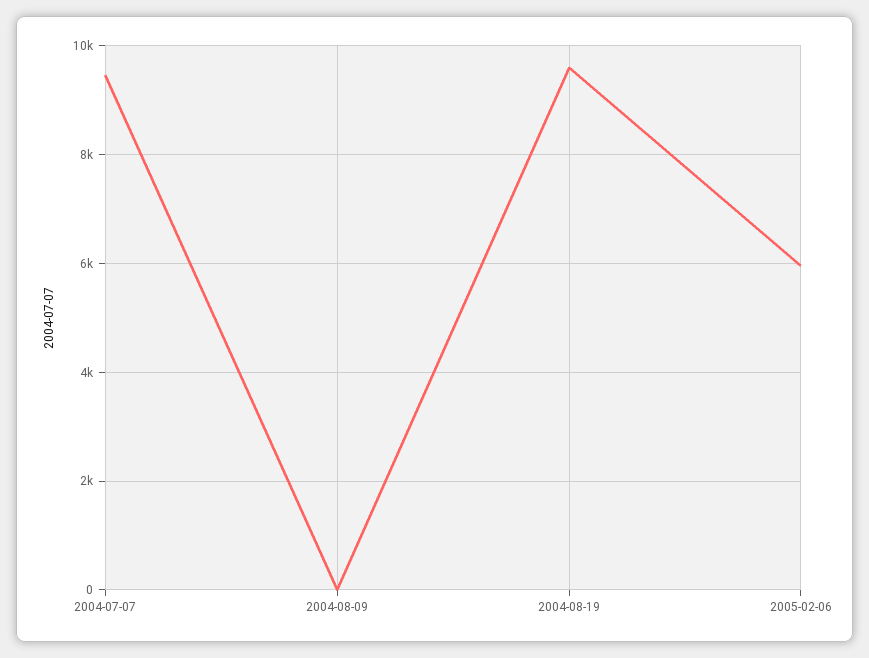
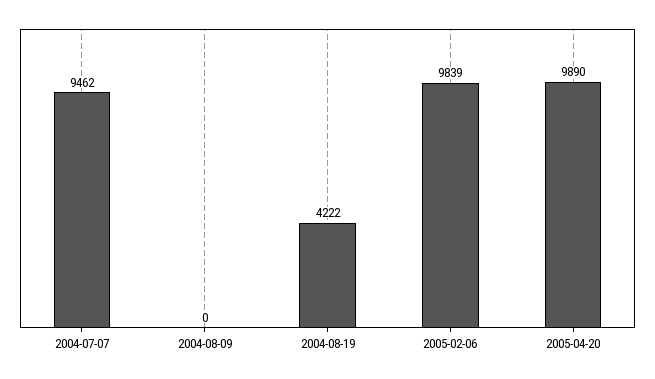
2004-08-19: 9600 -> 4222
2005-02-06: 6000 -> 9839
2005-04-20: none -> 9890

